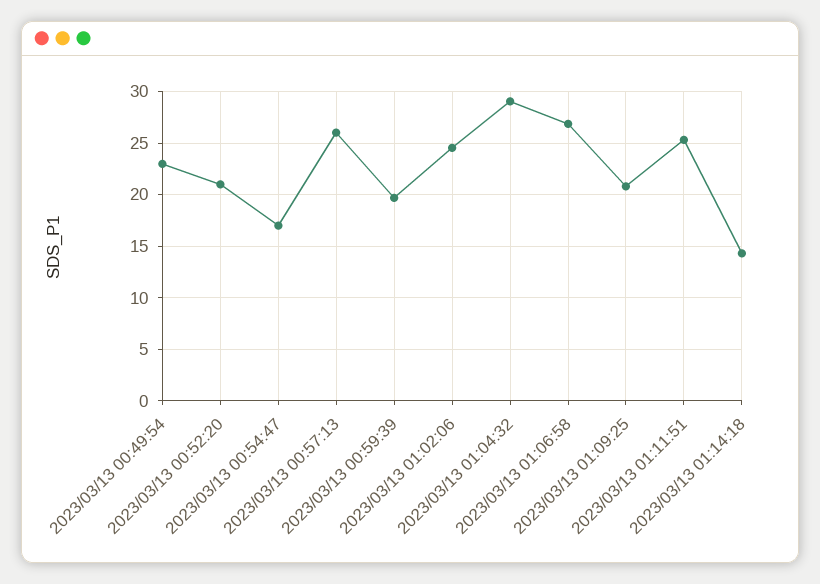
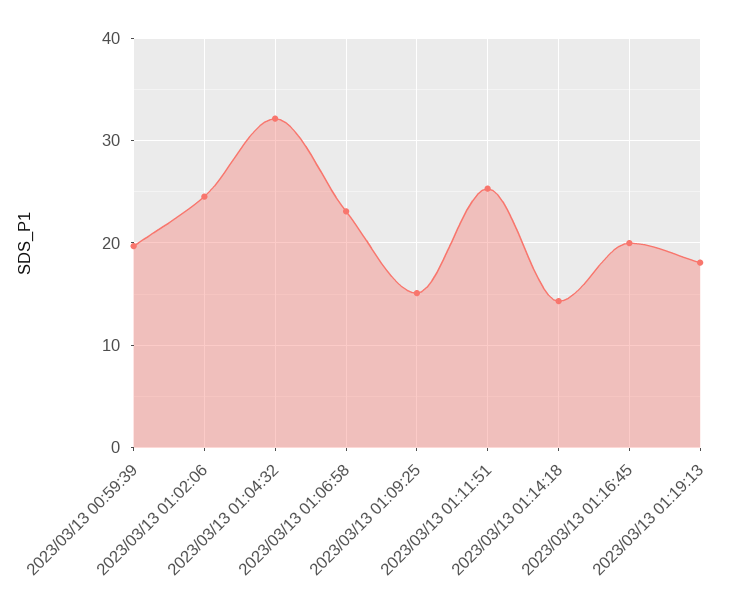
2023/03/13 00:49:54: 23 -> none
2023/03/13 00:52:20: 21 -> none
2023/03/13 00:54:47: 17 -> none
2023/03/13 00:57:13: 26 -> none
2023/03/13 01:04:32: 29 -> 32
2023/03/13 01:06:58: 27 -> 23
2023/03/13 01:09:25: 21 -> 15
2023/03/13 01:16:45: none -> 20
2023/03/13 01:19:13: none -> 18

